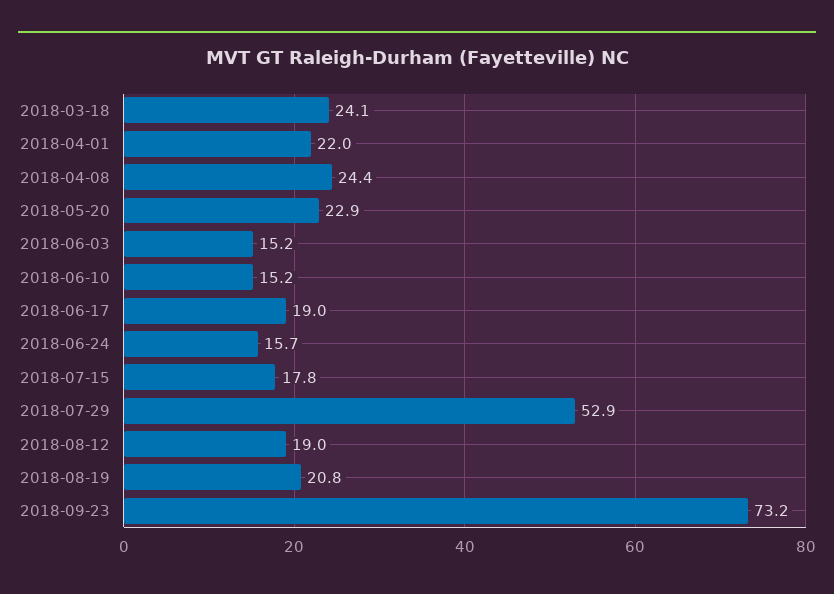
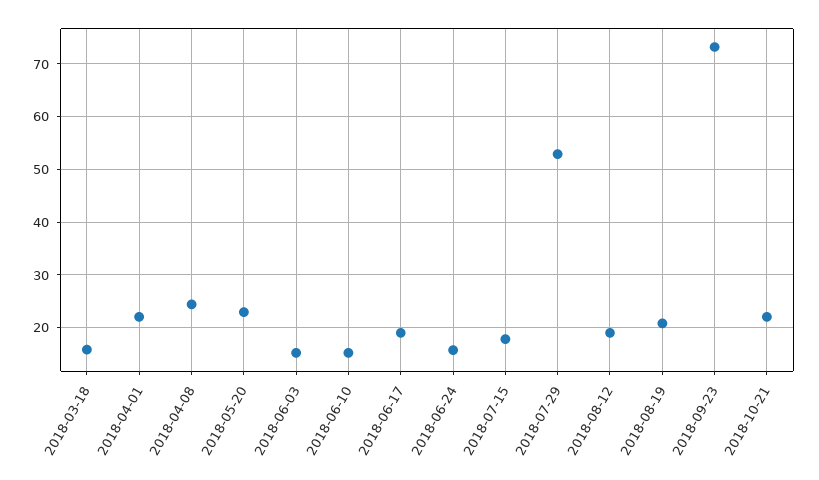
2018-03-18: 24.1 -> 16
2018-10-21: none -> 22

